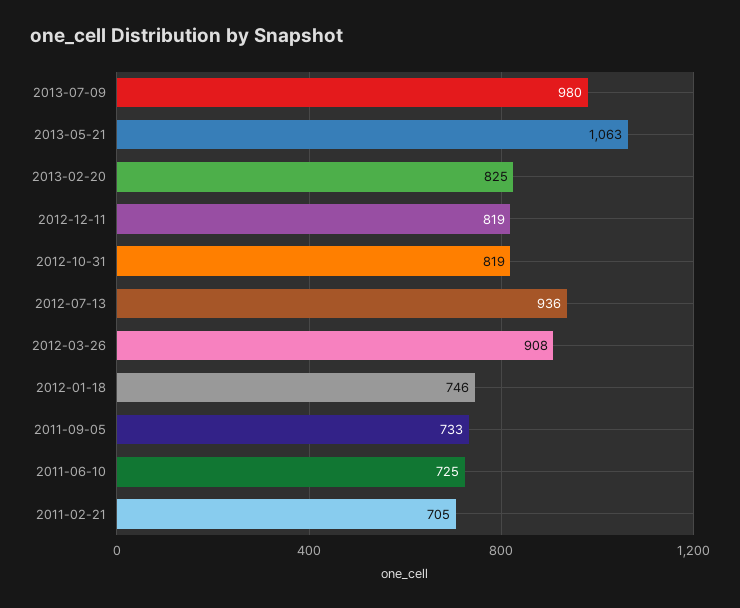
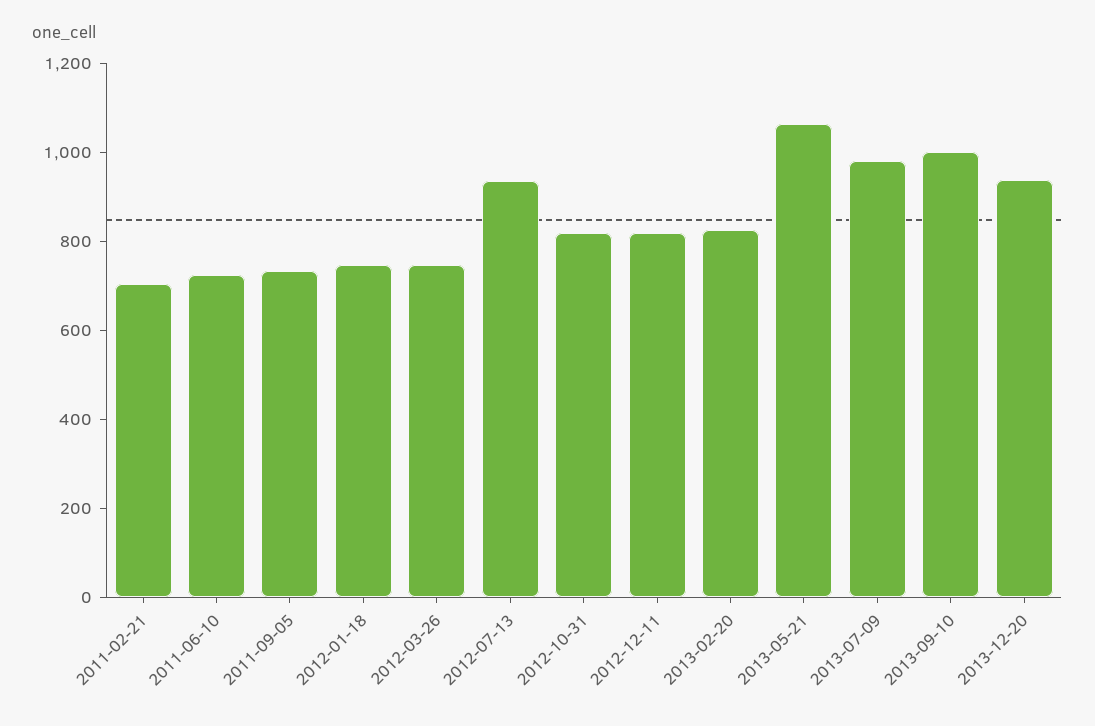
2012-03-26: 908 -> 750
2013-09-10: none -> 1000
2013-12-20: none -> 950

